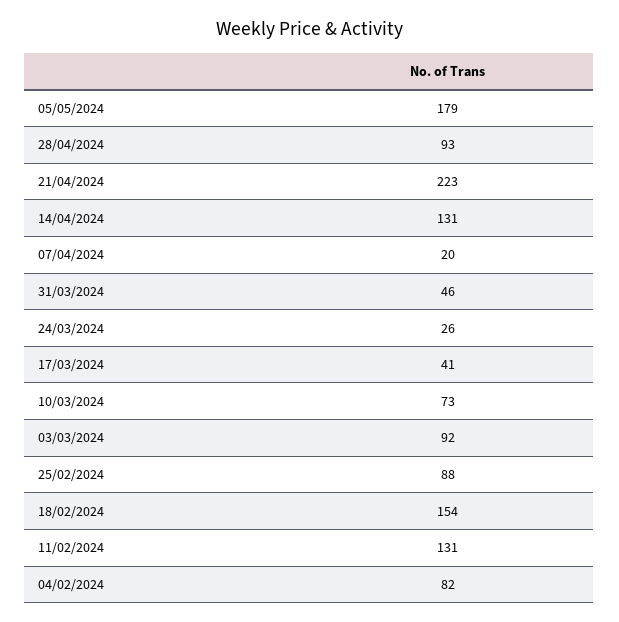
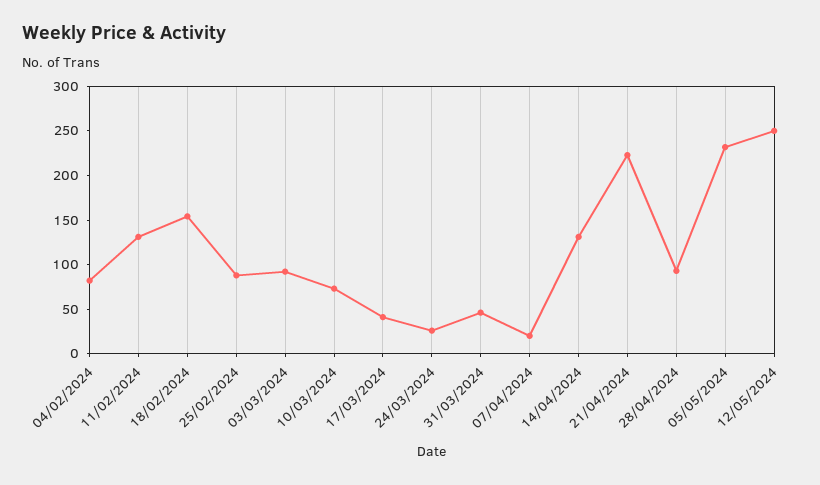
05/05/2024: 179 -> 230
12/05/2024: none -> 250

